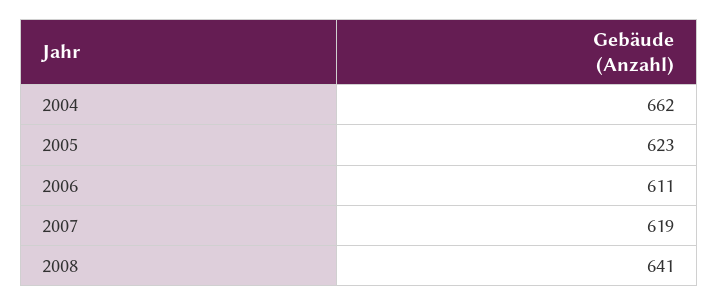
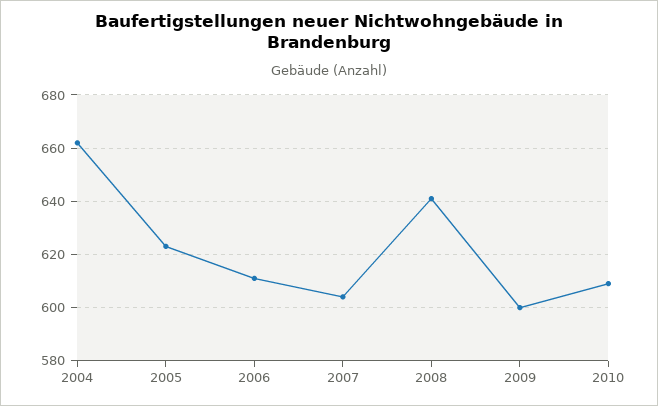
2007: 619 -> 605
2009: none -> 600
2010: none -> 610

